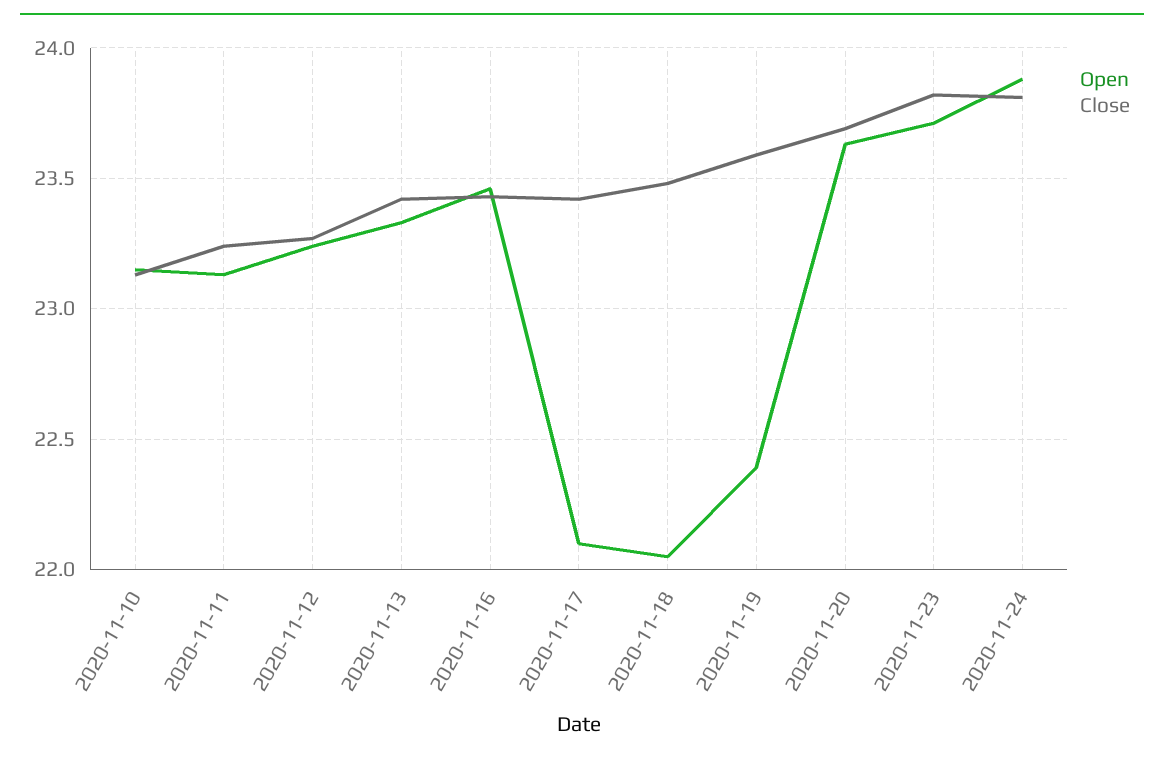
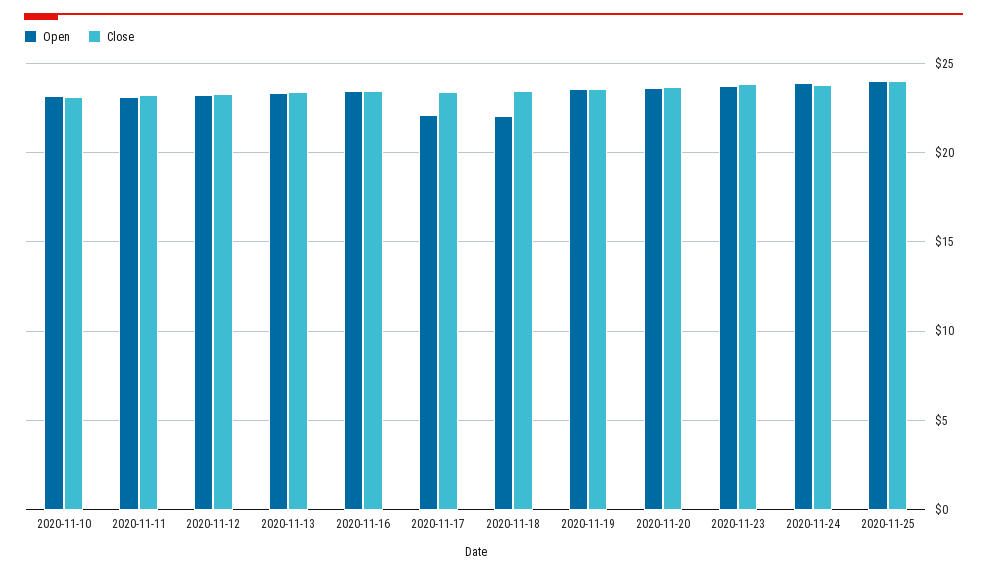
Open, 2020-11-19: 22.4 -> 23.5
Open, 2020-11-25: none -> 24
Close, 2020-11-25: none -> 24

